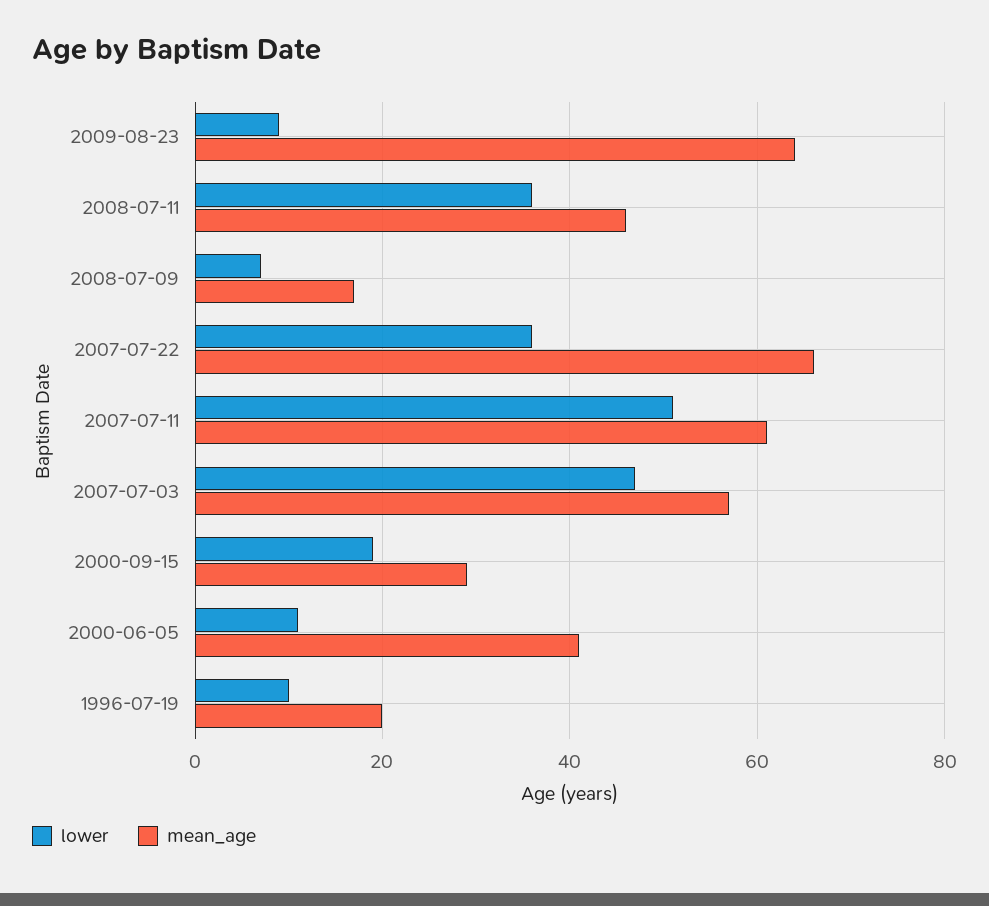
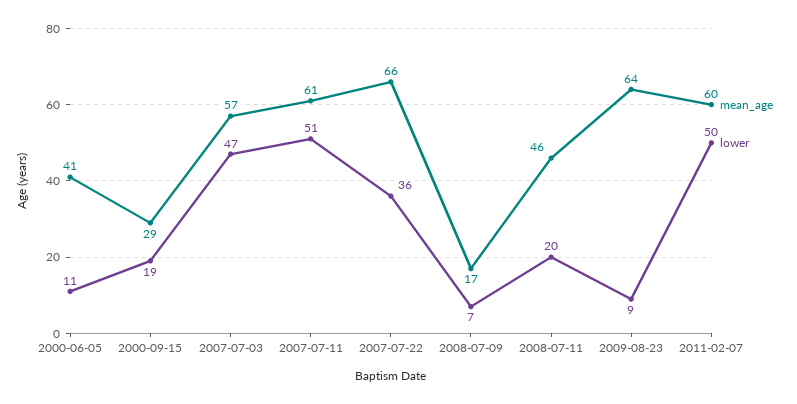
lower, 2008-07-11: 35 -> 20
lower, 1996-07-19: 10 -> none
mean_age, 1996-07-19: 20 -> none
mean_age, 2011-02-07: none -> 60
lower, 2011-02-07: none -> 50

